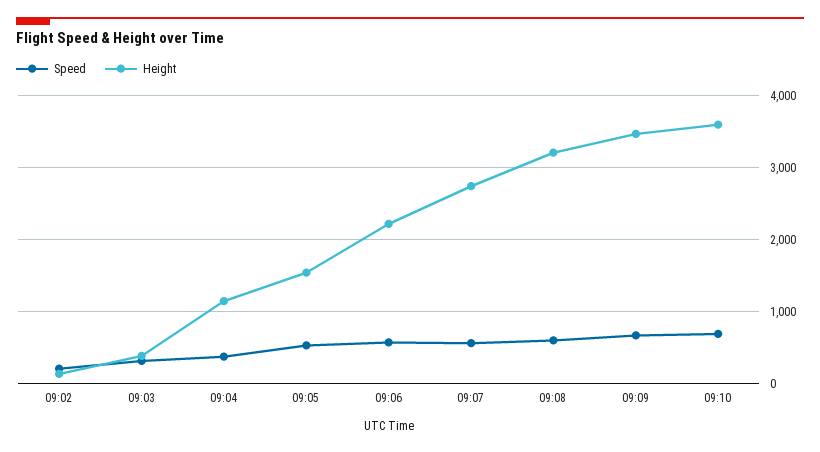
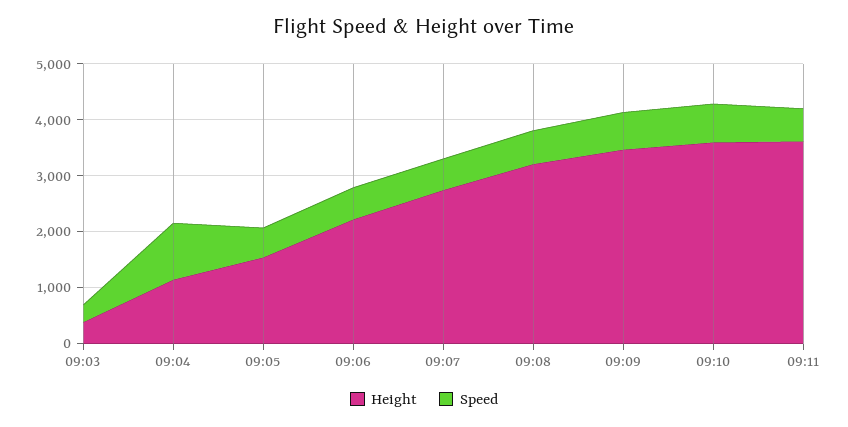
Speed, 09:02: 200 -> none
Height, 09:02: 100 -> none
Speed, 09:04: 400 -> 1000
Height, 09:11: none -> 3600
Speed, 09:11: none -> 600

